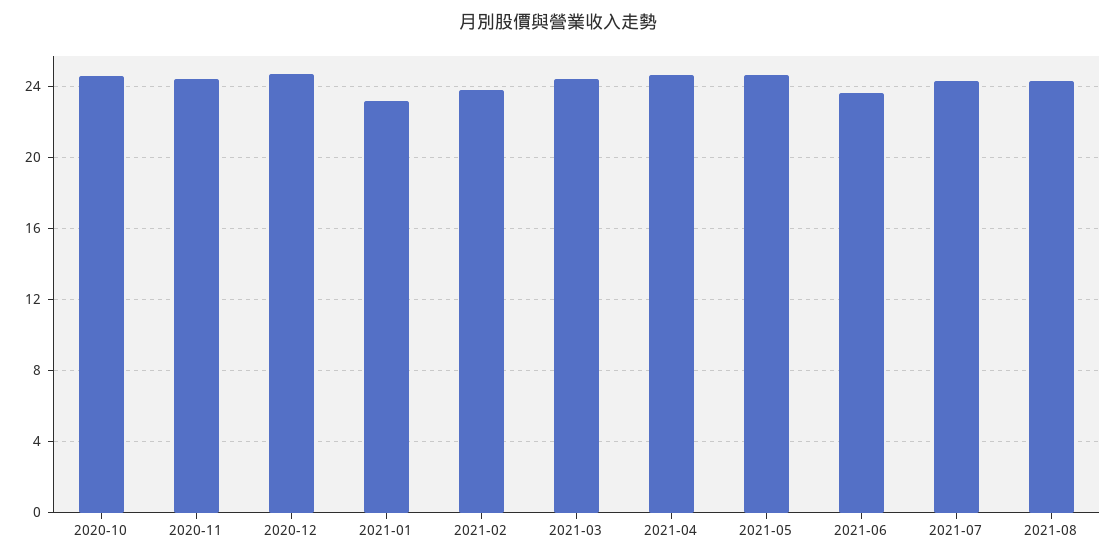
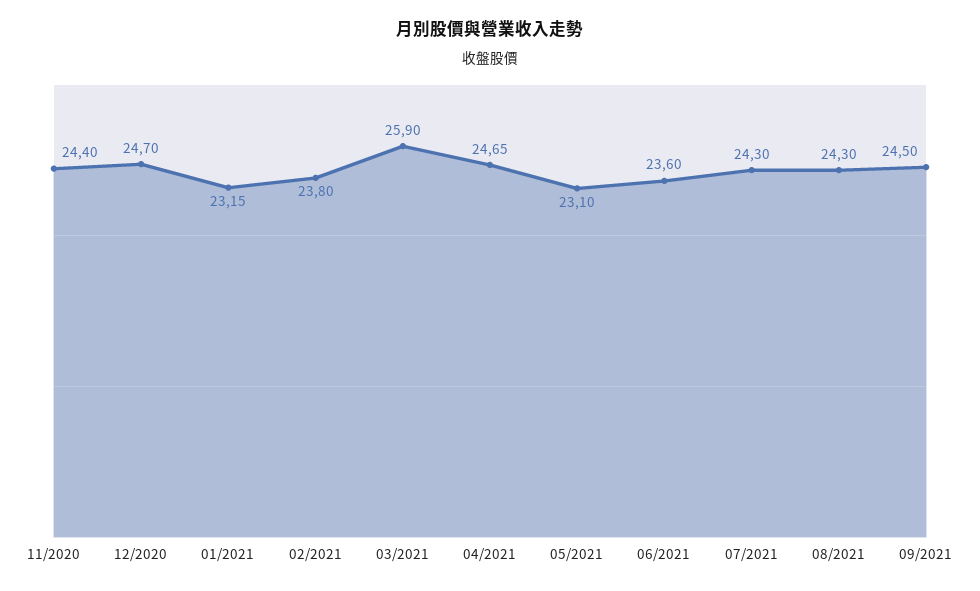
2020-10: 24.5 -> none
2021-03: 24.5 -> 25.9
2021-05: 24.5 -> 23.1
09/2021: none -> 24.5

